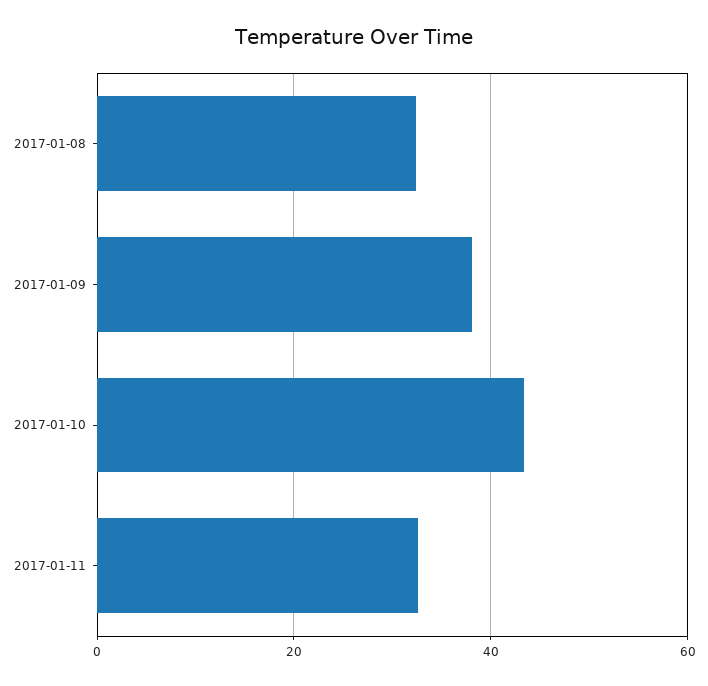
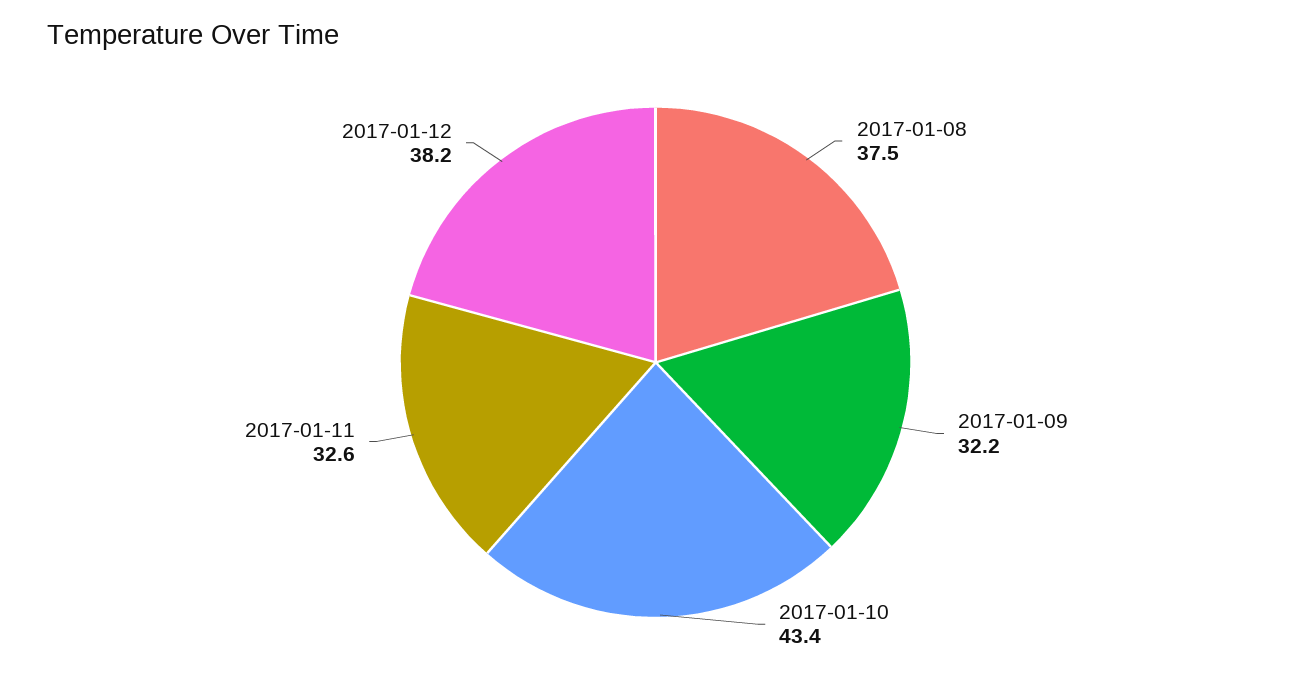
2017-01-08: 32 -> 37.5
2017-01-09: 38 -> 32.2
2017-01-12: none -> 38.2

